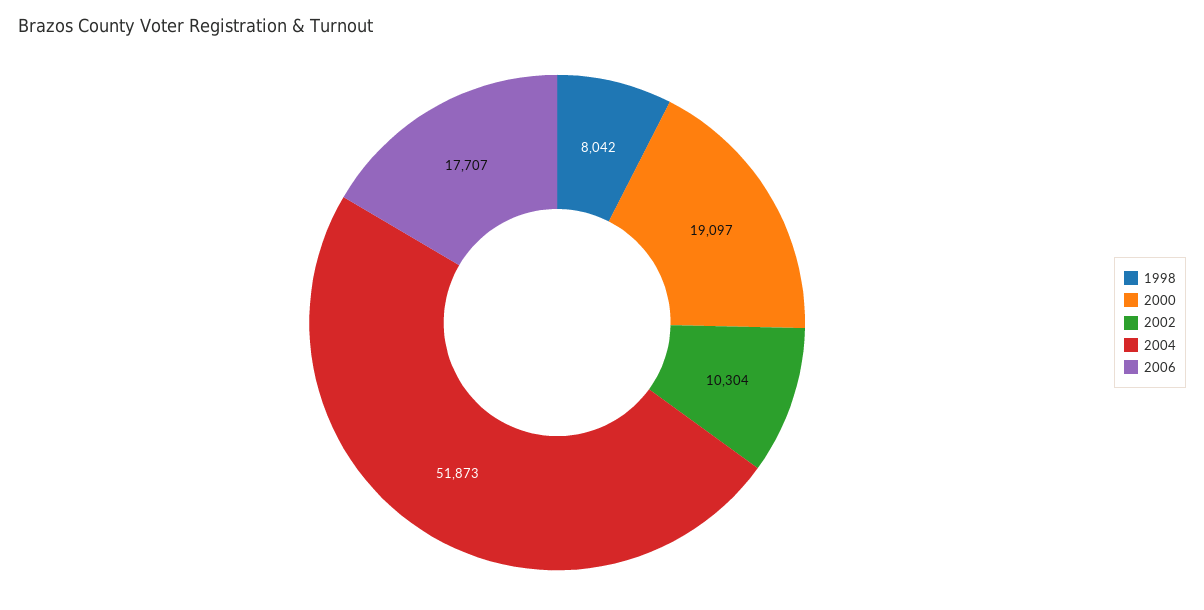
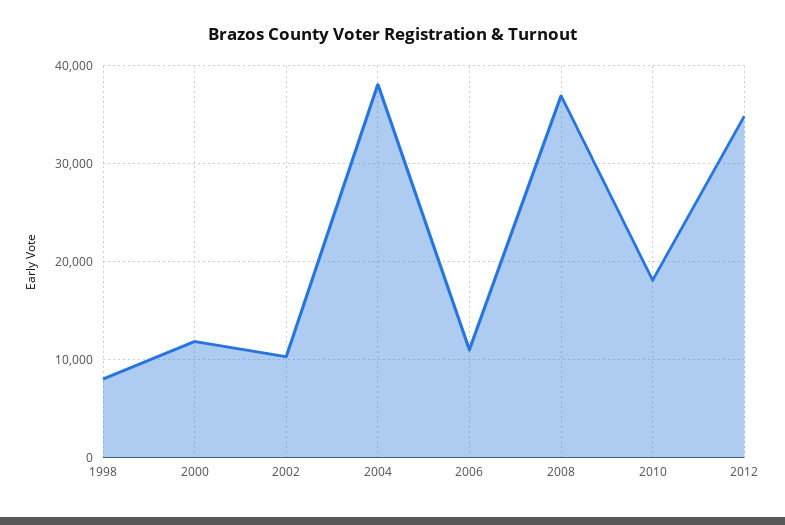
2000: 19097 -> 12000
2004: 51873 -> 38000
2006: 17707 -> 11000
2008: none -> 37000
2010: none -> 18000
2012: none -> 35000

